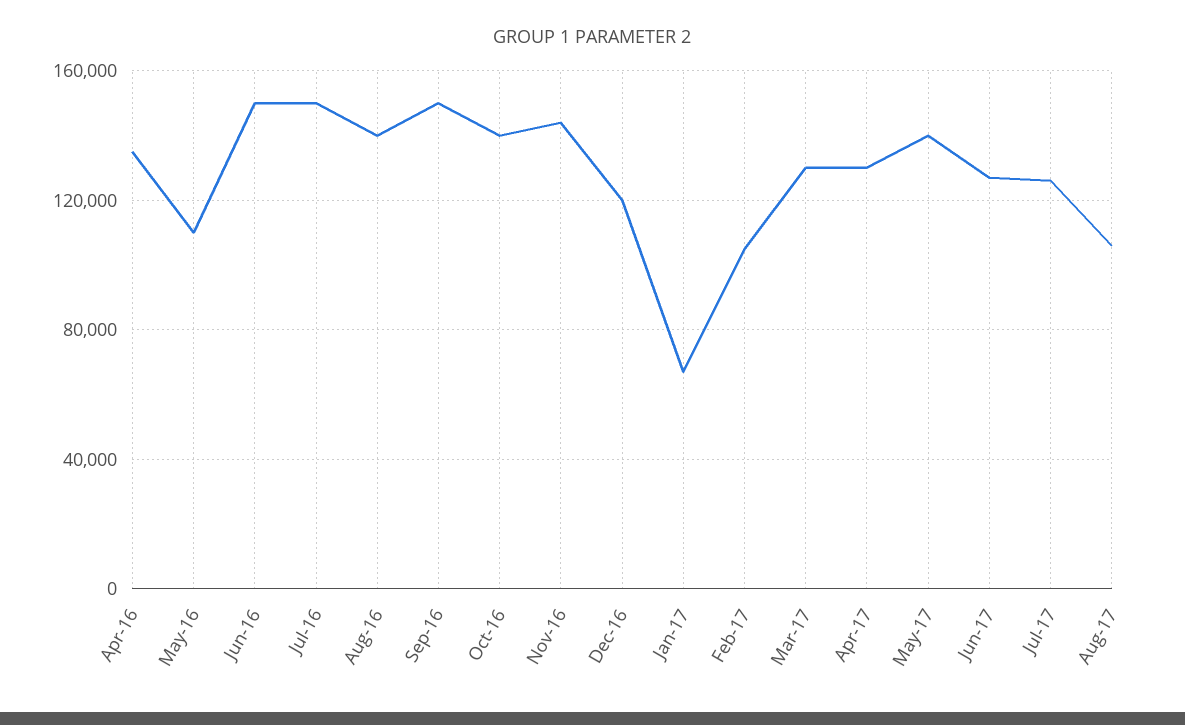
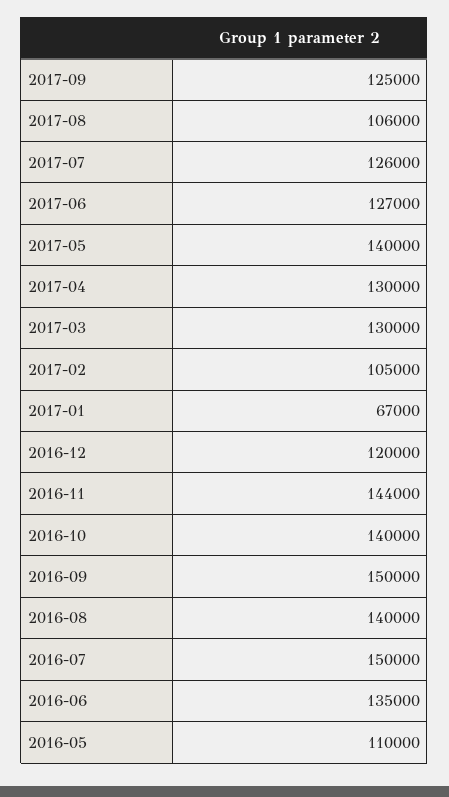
Apr-16: 135000 -> none
Jun-16: 150000 -> 135000
2017-09: none -> 125000

